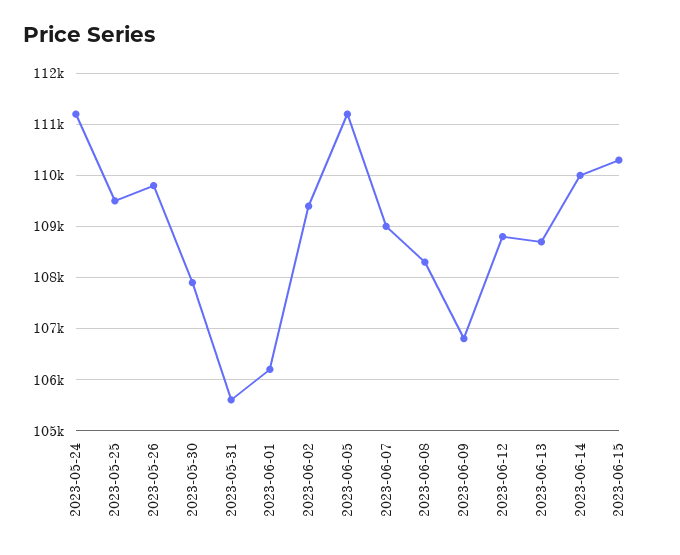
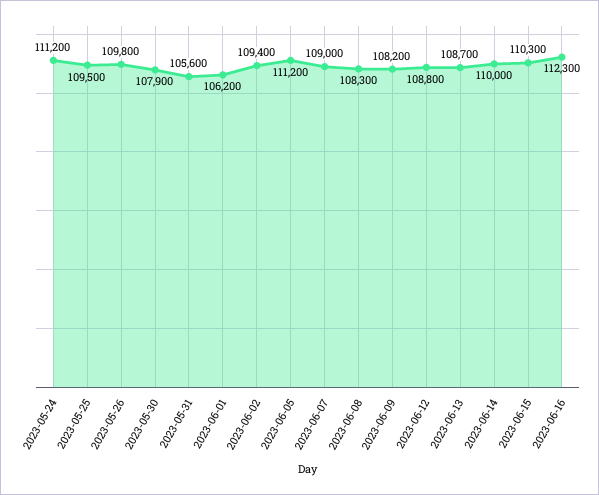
2023-06-09: 106800 -> 108200
2023-06-16: none -> 112300

